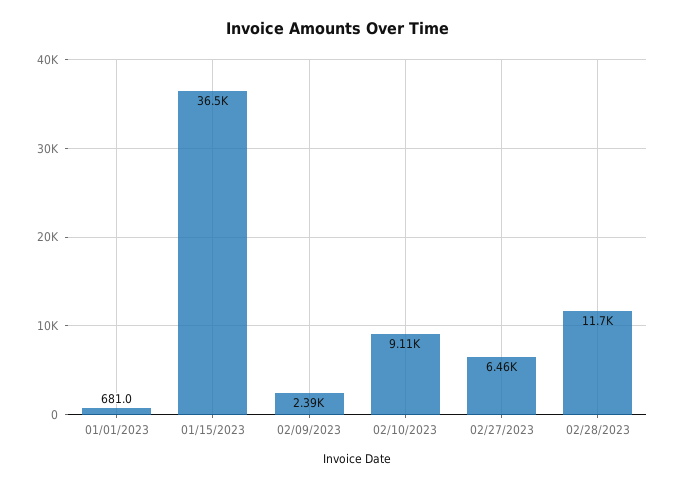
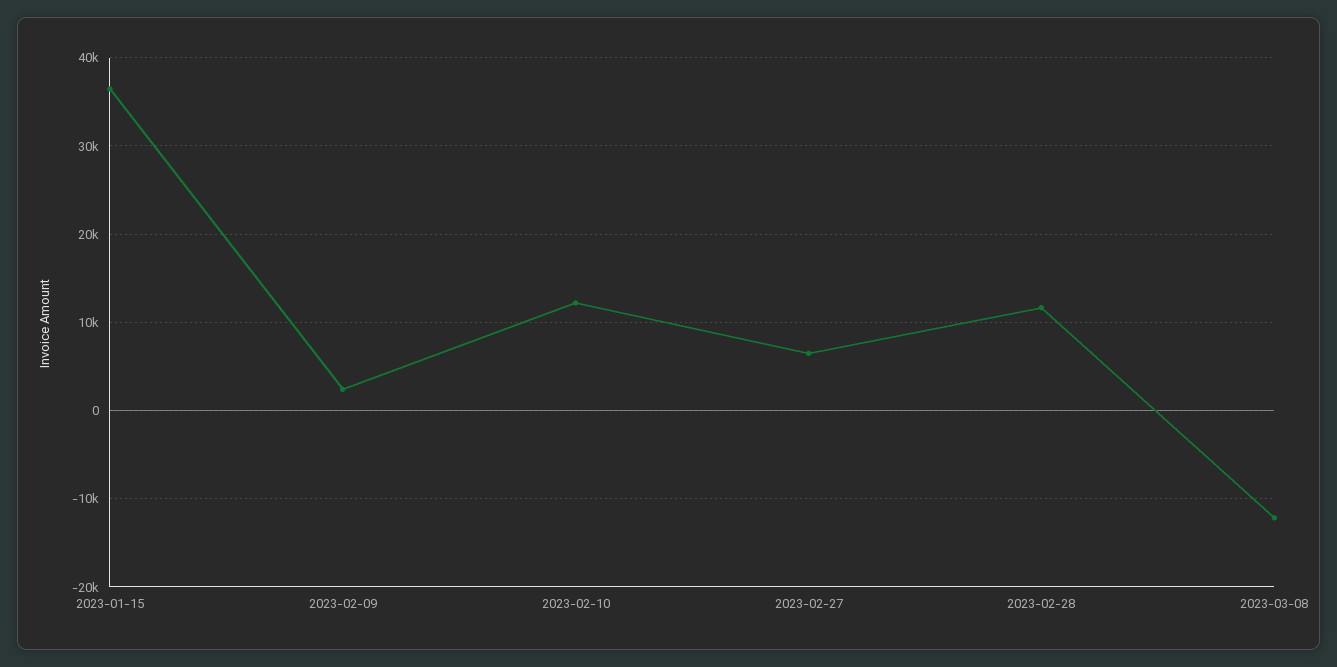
01/01/2023: 681 -> none
02/10/2023: 9110 -> 12000
2023-03-08: none -> -12000

